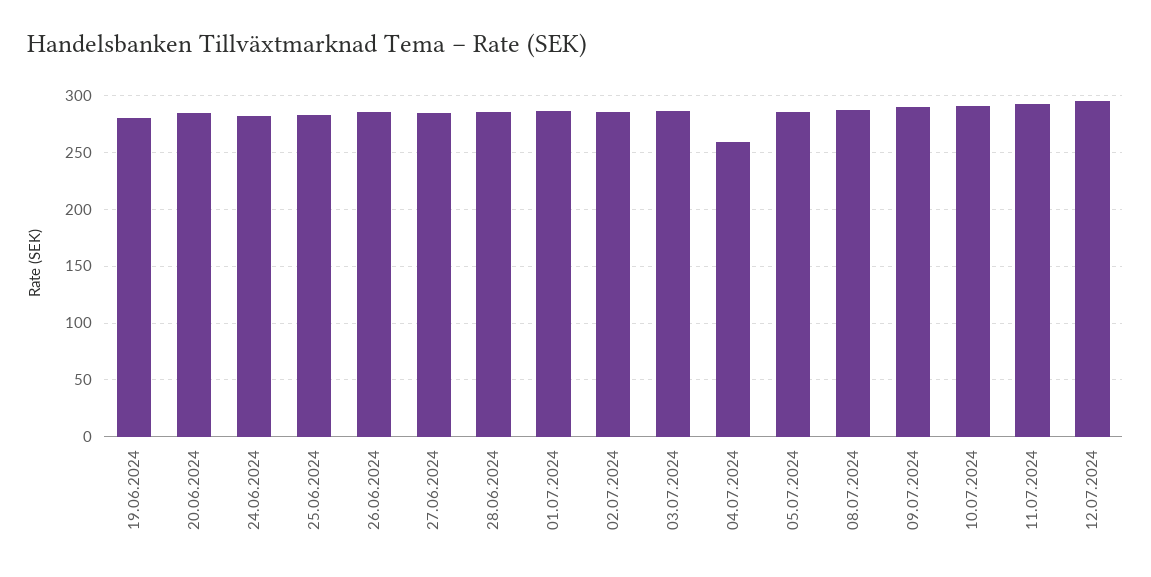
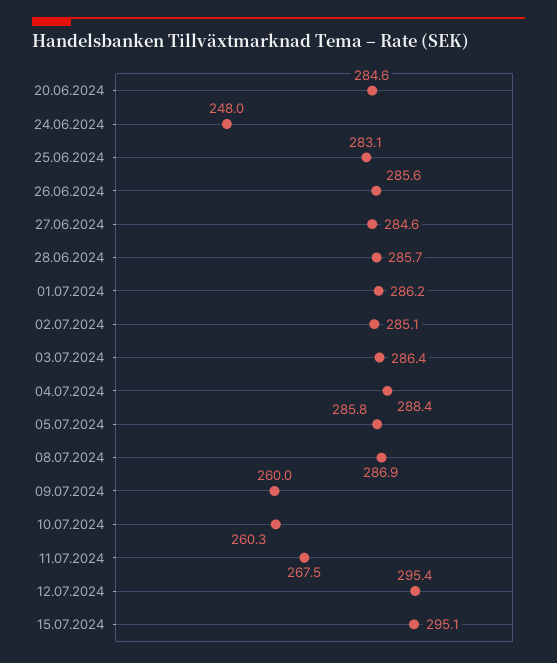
19.06.2024: 280 -> none
24.06.2024: 280 -> 248
04.07.2024: 260 -> 288.4
09.07.2024: 290 -> 260
10.07.2024: 290 -> 260.3
11.07.2024: 290 -> 267.5
15.07.2024: none -> 295.1

